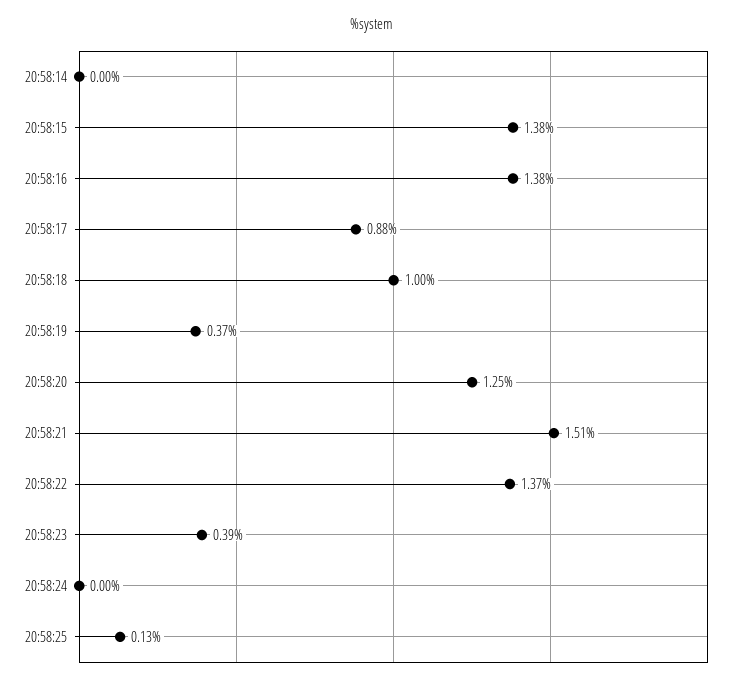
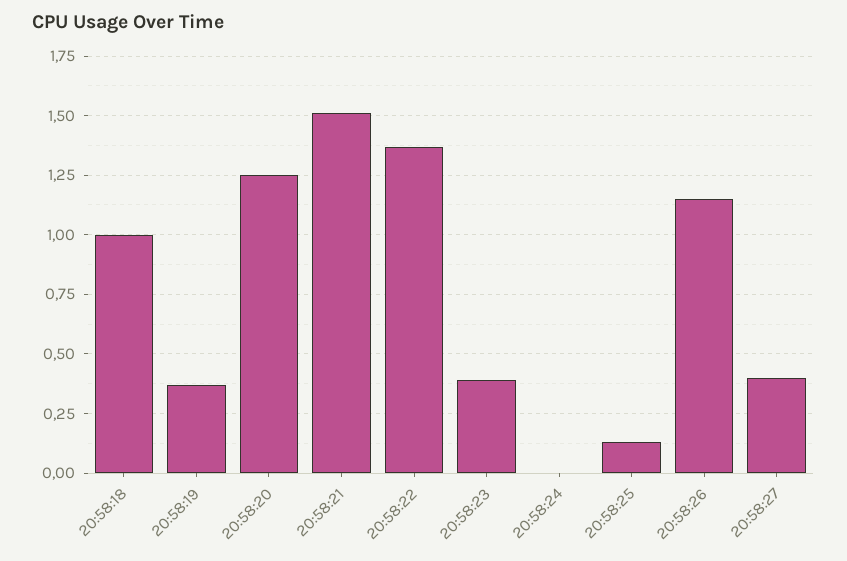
20:58:14: 0 -> none
20:58:15: 1.38 -> none
20:58:16: 1.38 -> none
20:58:17: 0.88 -> none
20:58:26: none -> 1.15
20:58:27: none -> 0.4

